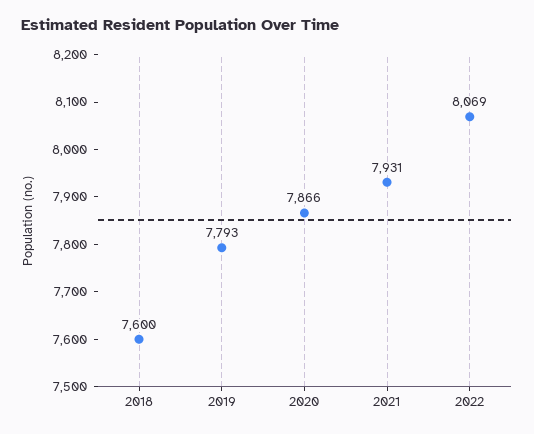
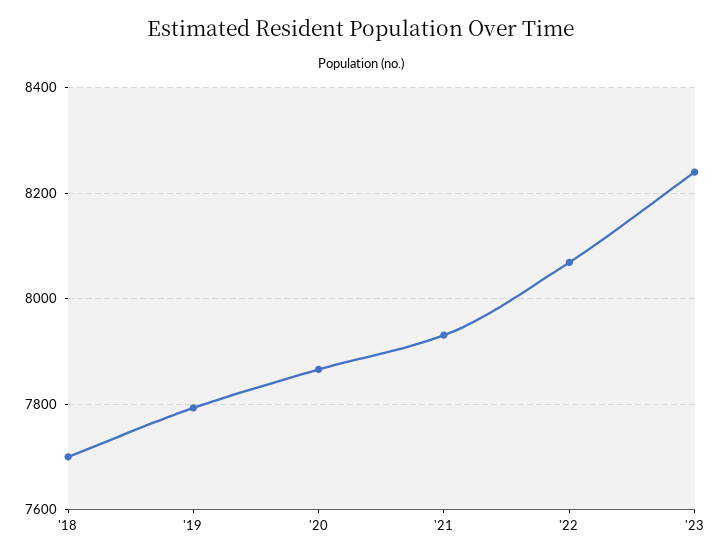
2018: 7600 -> 7700
'23: none -> 8240

